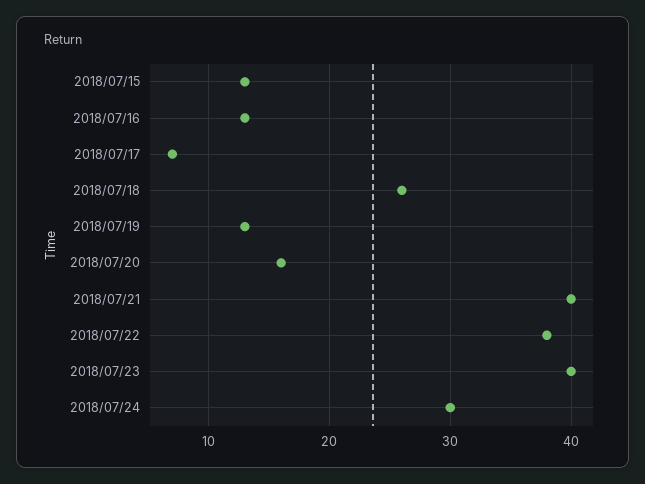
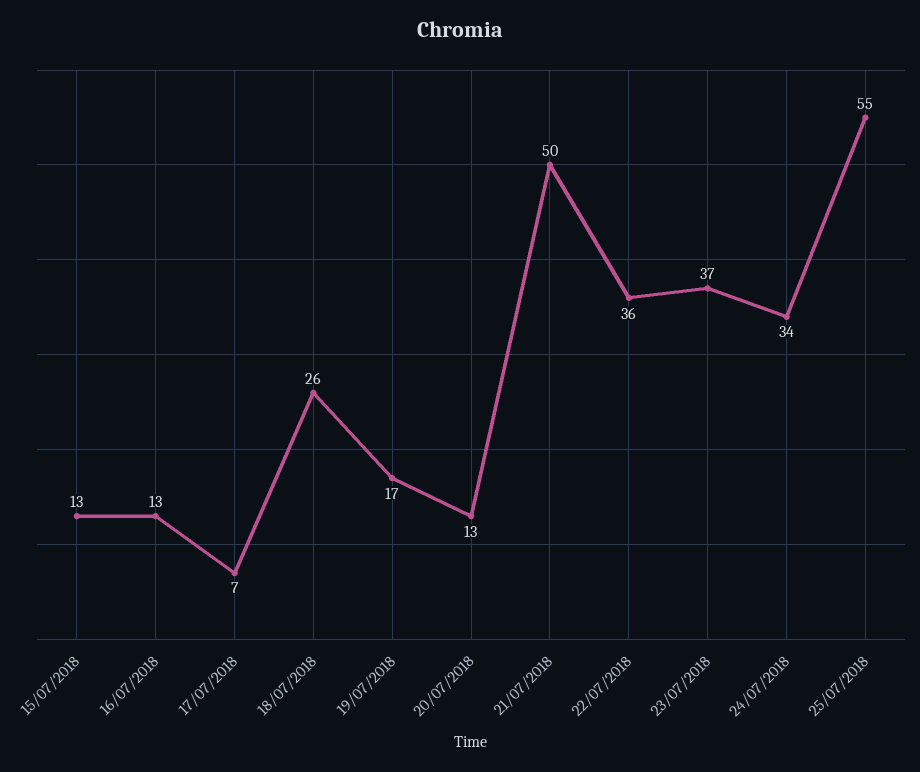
2018/07/19: 13 -> 17
2018/07/20: 16 -> 13
2018/07/21: 40 -> 50
2018/07/22: 38 -> 36
2018/07/23: 40 -> 37
2018/07/24: 30 -> 34
25/07/2018: none -> 55

